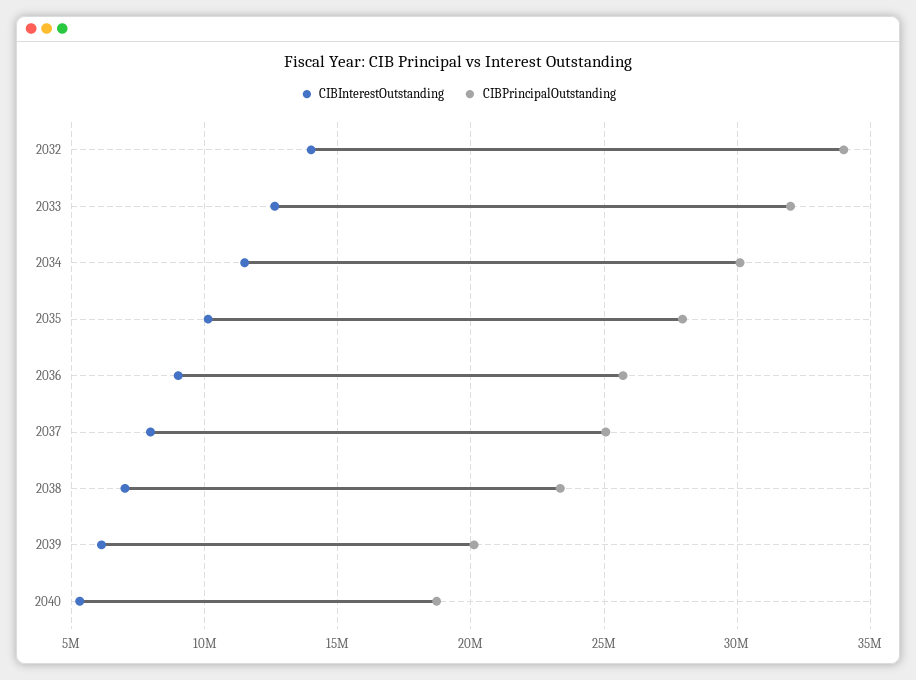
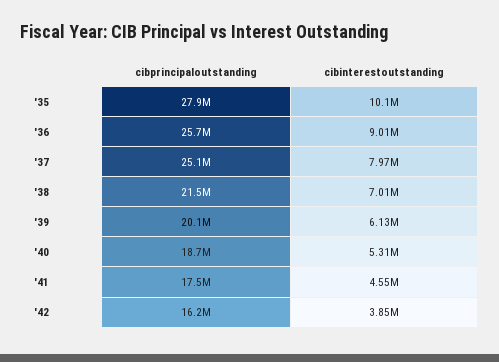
CIBInterestOutstanding, 2032: 14000000 -> none
CIBPrincipalOutstanding, 2032: 34000000 -> none
CIBInterestOutstanding, 2033: 12500000 -> none
CIBPrincipalOutstanding, 2033: 32000000 -> none
CIBInterestOutstanding, 2034: 11500000 -> none
CIBPrincipalOutstanding, 2034: 30000000 -> none
CIBPrincipalOutstanding, 2038: 23500000 -> 21500000
CIBPrincipalOutstanding, '41: none -> 17500000
CIBInterestOutstanding, '41: none -> 4550000
CIBPrincipalOutstanding, '42: none -> 16200000
CIBInterestOutstanding, '42: none -> 3850000

